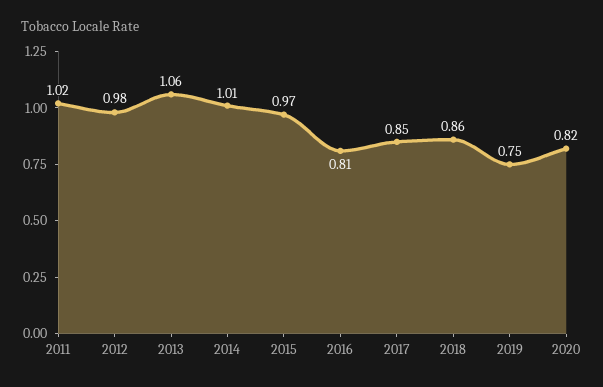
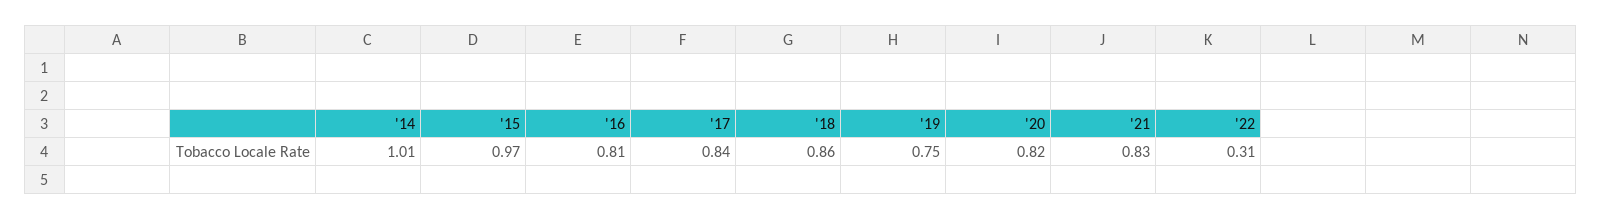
2011: 1.02 -> none
2012: 0.98 -> none
2013: 1.06 -> none
2017: 0.85 -> 0.84
'21: none -> 0.83
'22: none -> 0.31

